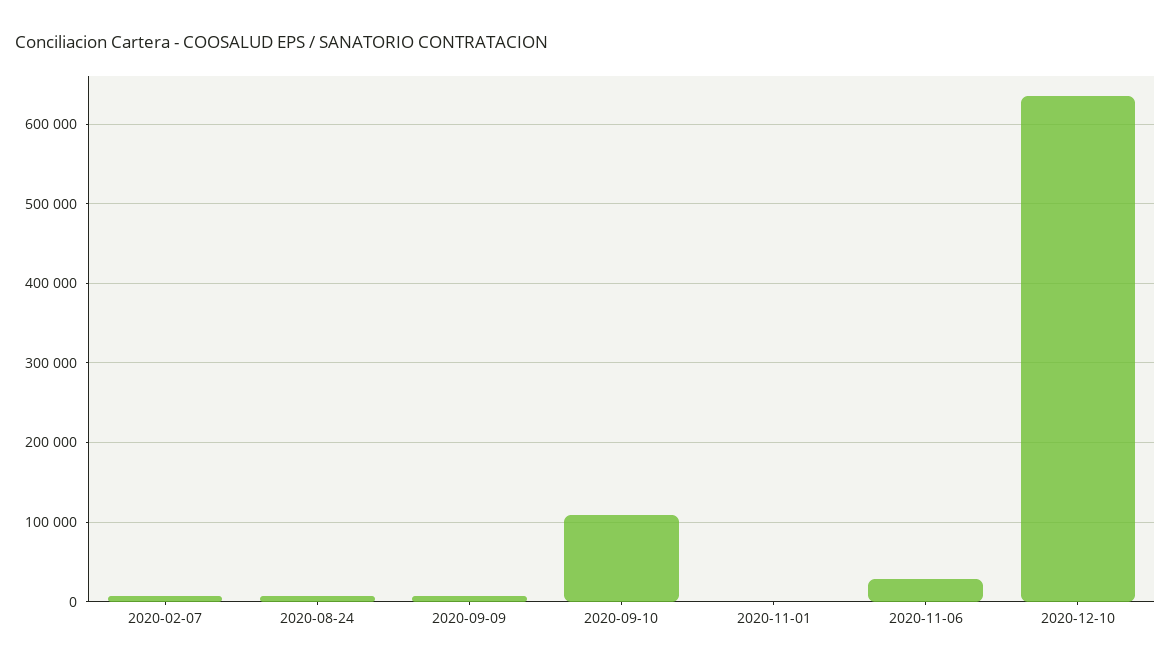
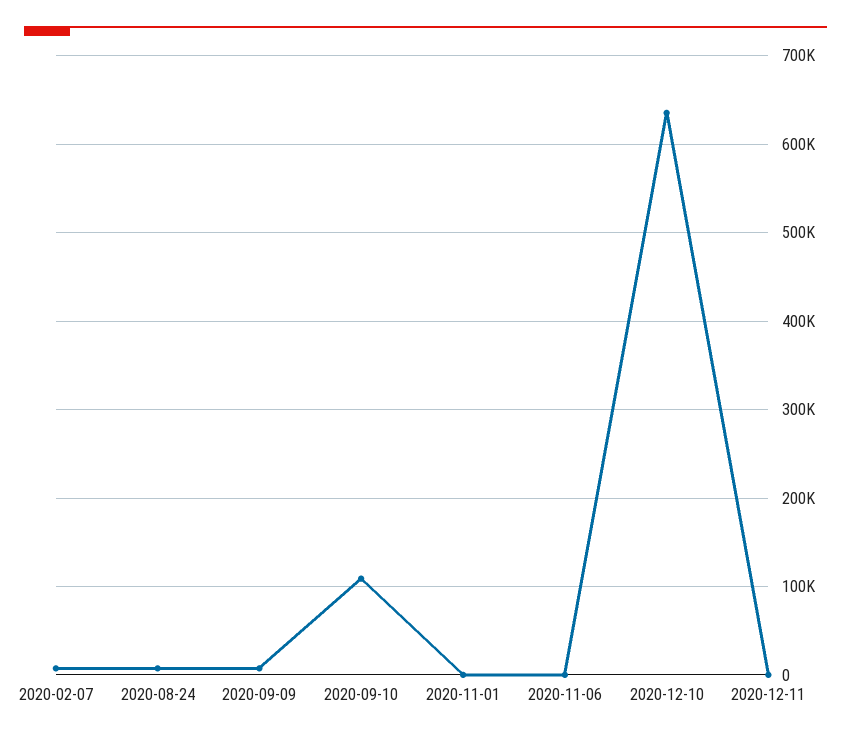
2020-11-06: 30000 -> 0
2020-12-11: none -> 0

